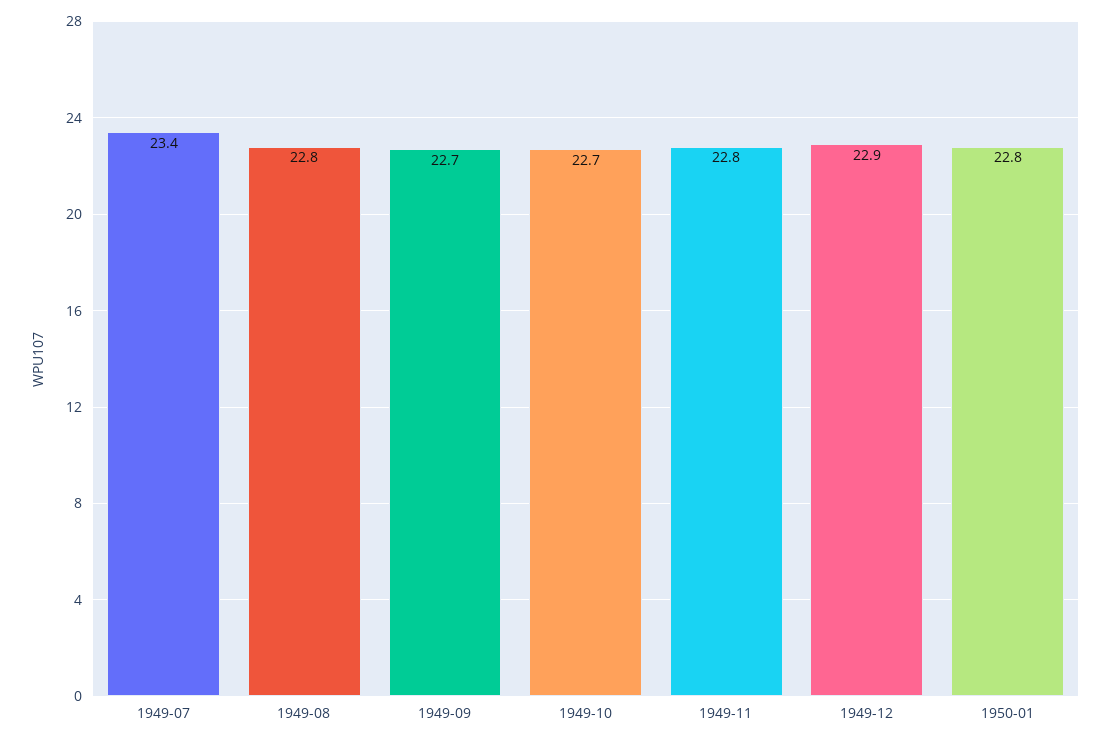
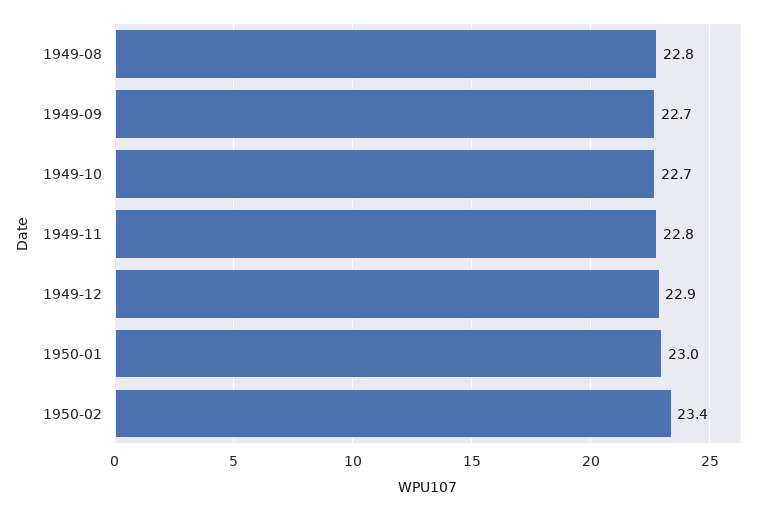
1949-07: 23.4 -> none
1950-01: 22.8 -> 23
1950-02: none -> 23.4

